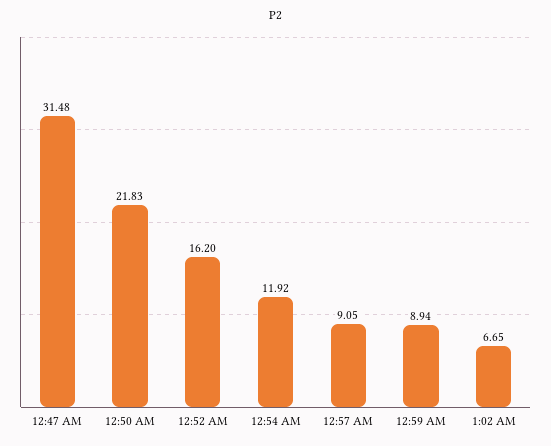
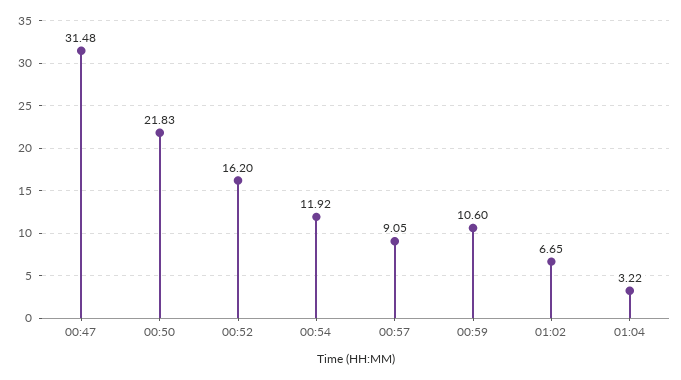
12:59 AM: 8.94 -> 10.6
01:04: none -> 3.22

